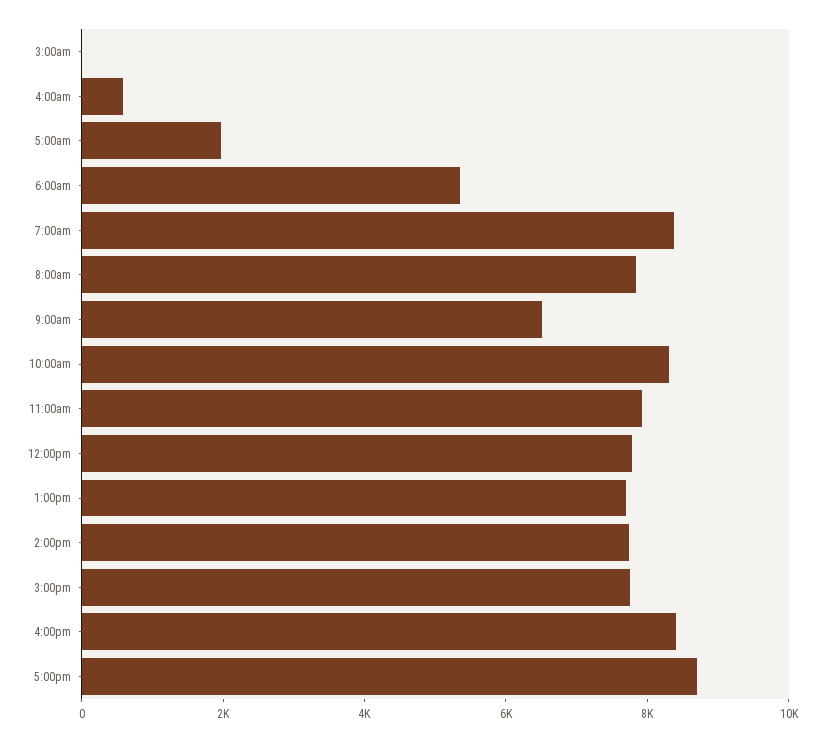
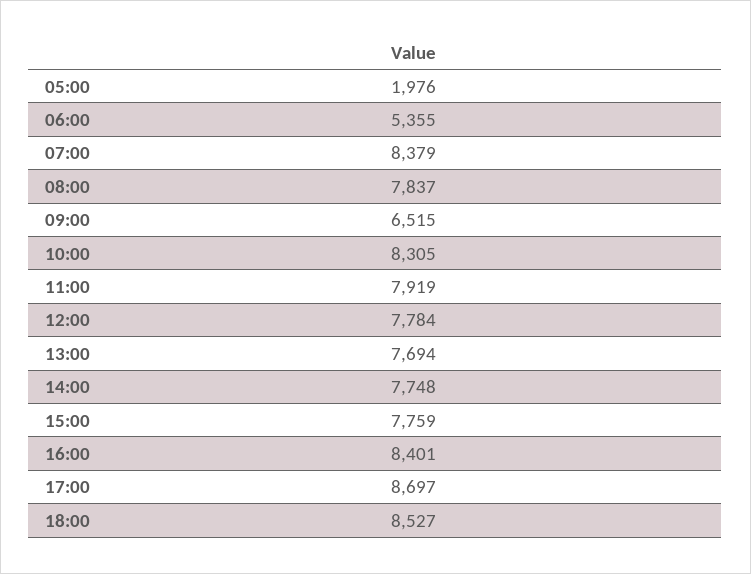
3:00am: 0 -> none
4:00am: 500 -> none
18:00: none -> 8527

